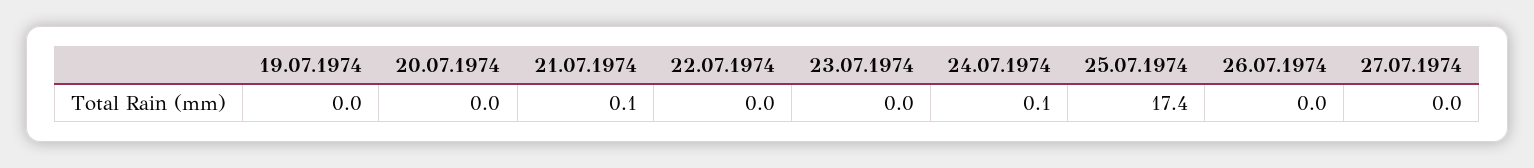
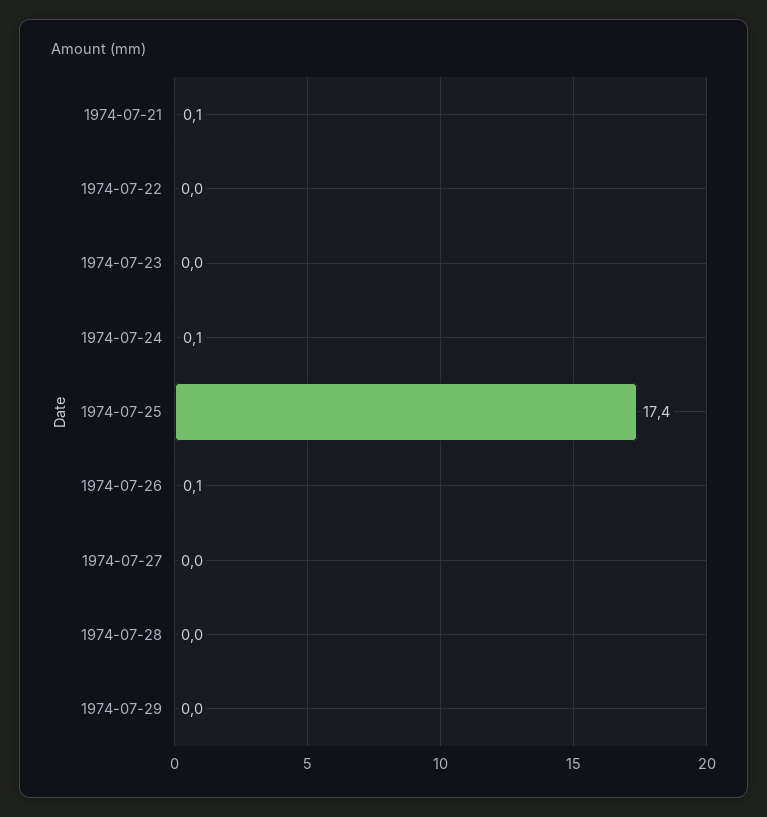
19.07.1974: 0 -> none
20.07.1974: 0 -> none
26.07.1974: 0 -> 0.1
1974-07-28: none -> 0
1974-07-29: none -> 0

